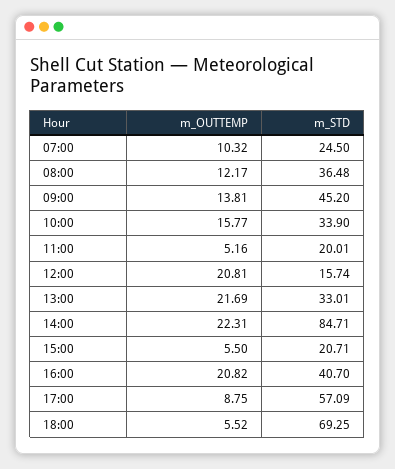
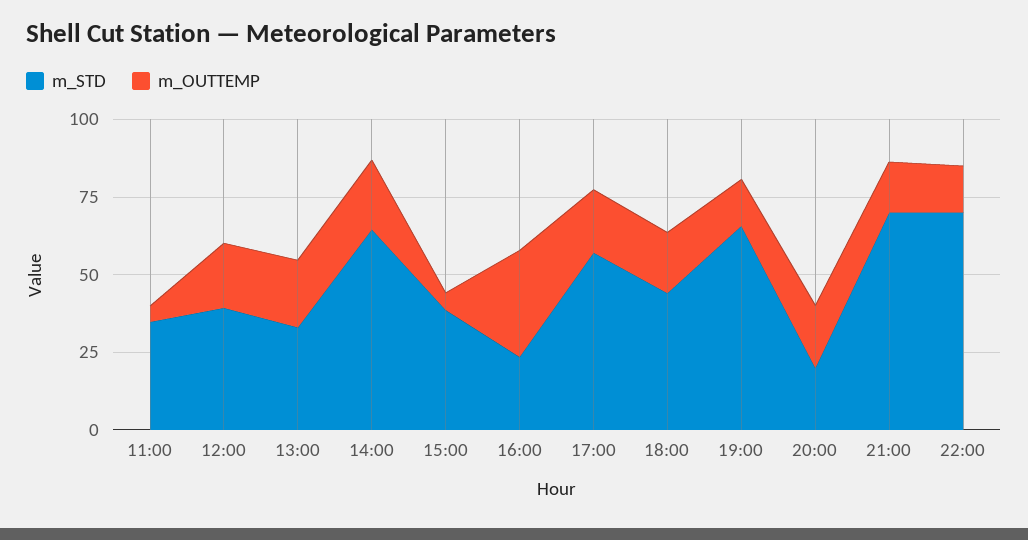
m_OUTTEMP, 07:00: 10.32 -> none
m_STD, 07:00: 24.5 -> none
m_OUTTEMP, 08:00: 12.17 -> none
m_STD, 08:00: 36.48 -> none
m_OUTTEMP, 09:00: 13.81 -> none
m_STD, 09:00: 45.2 -> none
m_OUTTEMP, 10:00: 15.77 -> none
m_STD, 10:00: 33.9 -> none
m_STD, 11:00: 20.01 -> 35
m_STD, 12:00: 15.74 -> 40
m_STD, 14:00: 84.71 -> 65
m_STD, 15:00: 20.71 -> 40
m_OUTTEMP, 16:00: 20.82 -> 35
m_STD, 16:00: 40.7 -> 25
m_OUTTEMP, 17:00: 8.75 -> 20
m_OUTTEMP, 18:00: 5.52 -> 20
m_STD, 18:00: 69.25 -> 45
m_STD, 19:00: none -> 65
m_OUTTEMP, 19:00: none -> 15
m_STD, 20:00: none -> 20
m_OUTTEMP, 20:00: none -> 20
m_STD, 21:00: none -> 70
m_OUTTEMP, 21:00: none -> 15
m_STD, 22:00: none -> 70
m_OUTTEMP, 22:00: none -> 15

